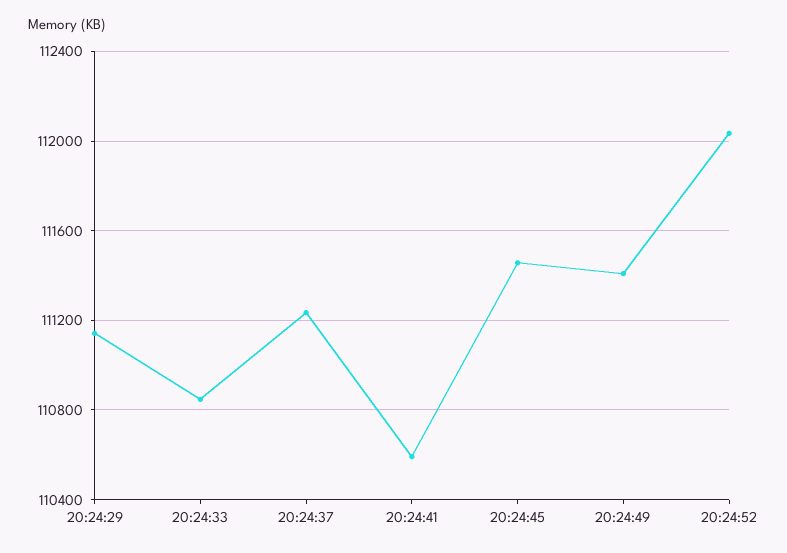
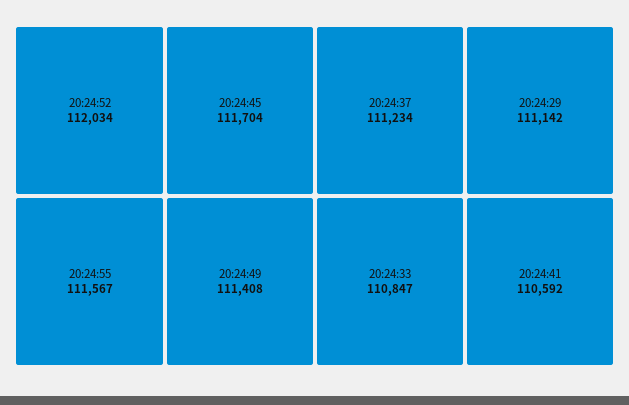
20:24:45: 111450 -> 111704
20:24:55: none -> 111567

